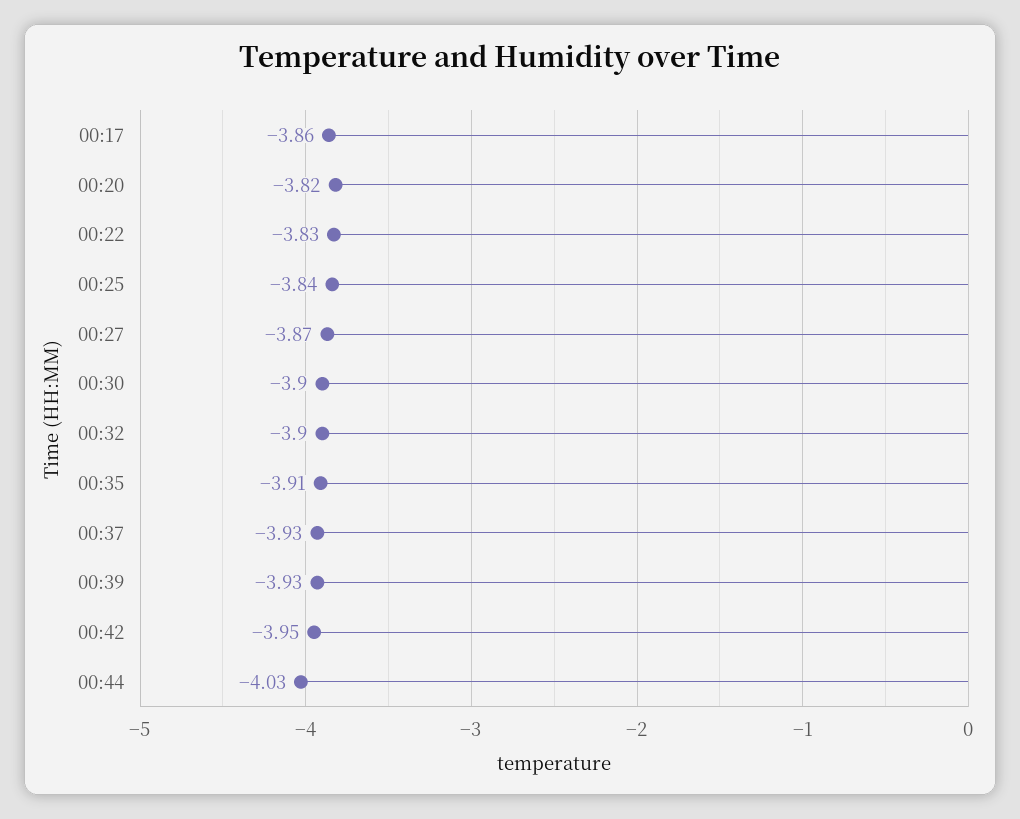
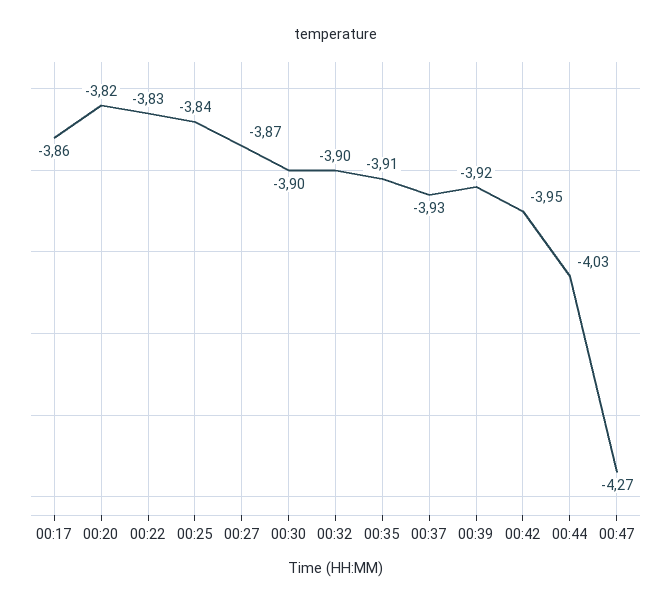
00:39: -3.93 -> -3.92
00:47: none -> -4.27

